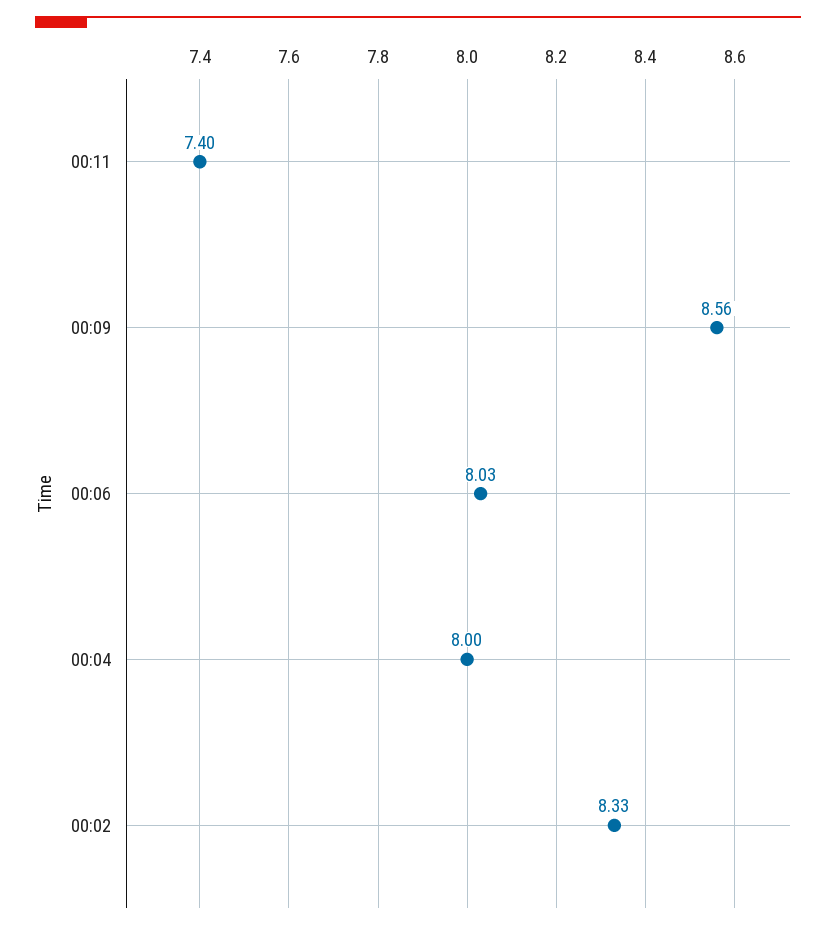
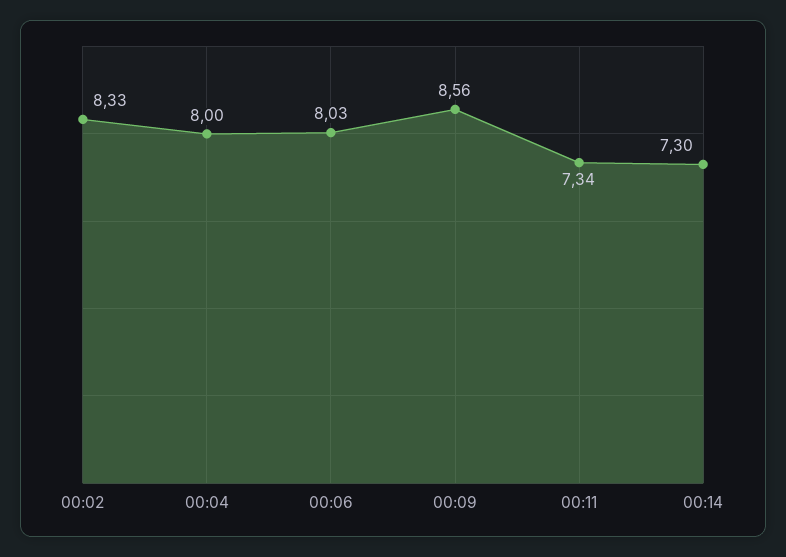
00:11: 7.4 -> 7.34
00:14: none -> 7.3

